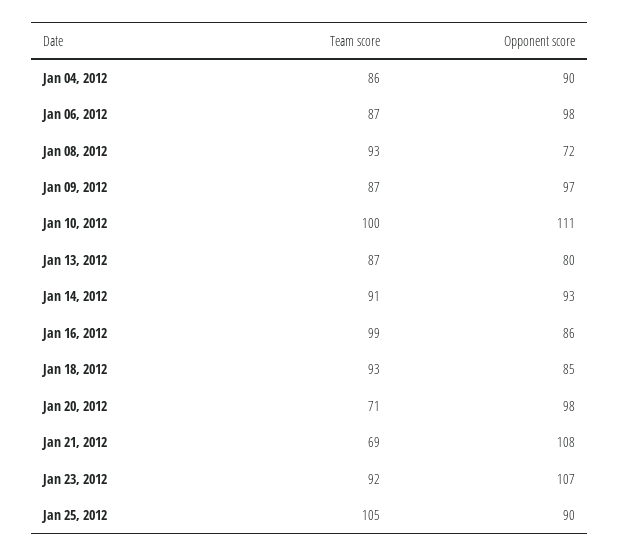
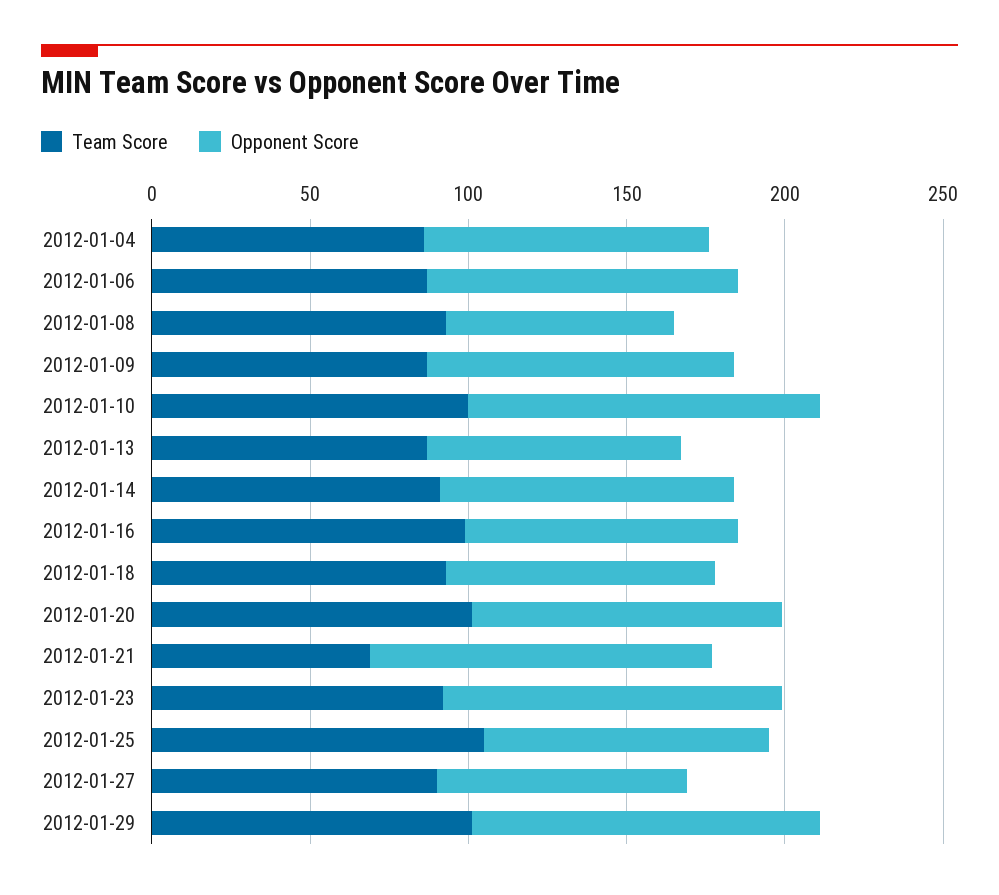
Team score, Jan 20, 2012: 71 -> 100
Team score, 2012-01-27: none -> 90
Opponent score, 2012-01-27: none -> 80
Team score, 2012-01-29: none -> 100
Opponent score, 2012-01-29: none -> 110

